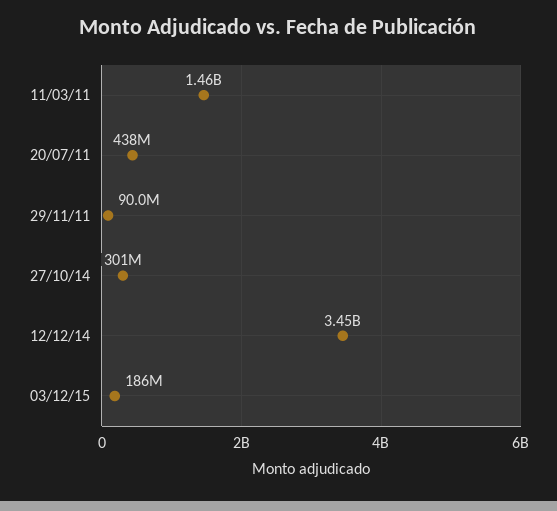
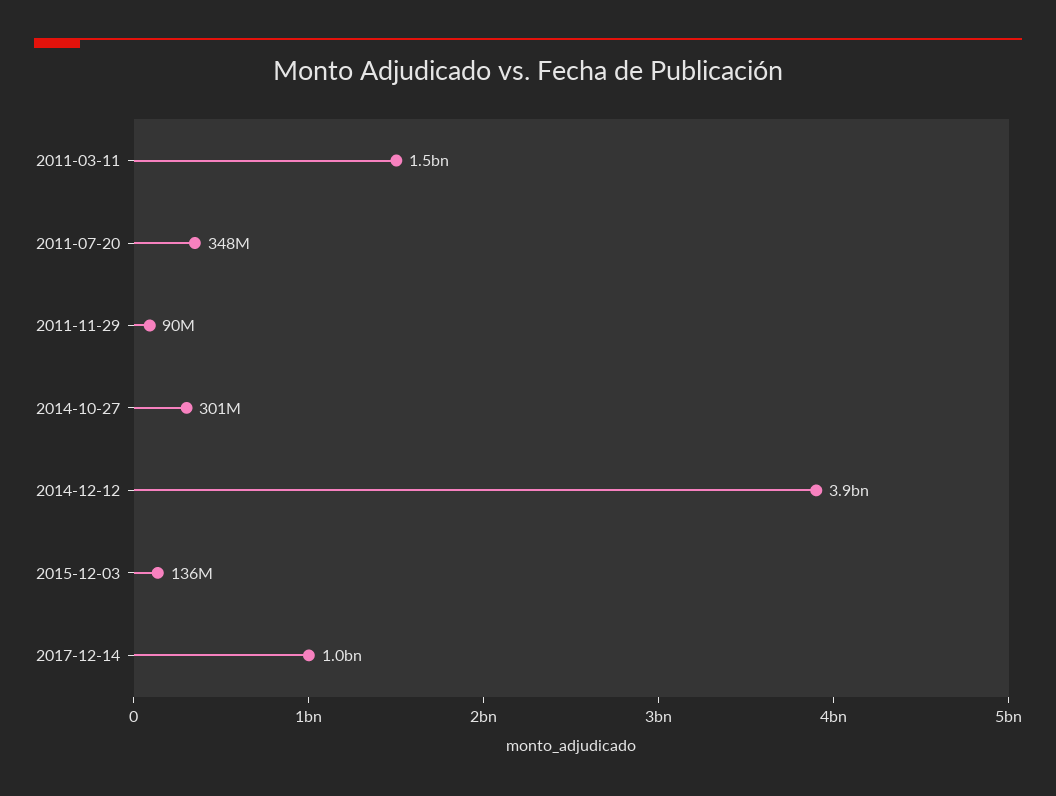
20/07/11: 438000000 -> 348000000
12/12/14: 3450000000 -> 3900000000
03/12/15: 186000000 -> 136000000
2017-12-14: none -> 1000000000

